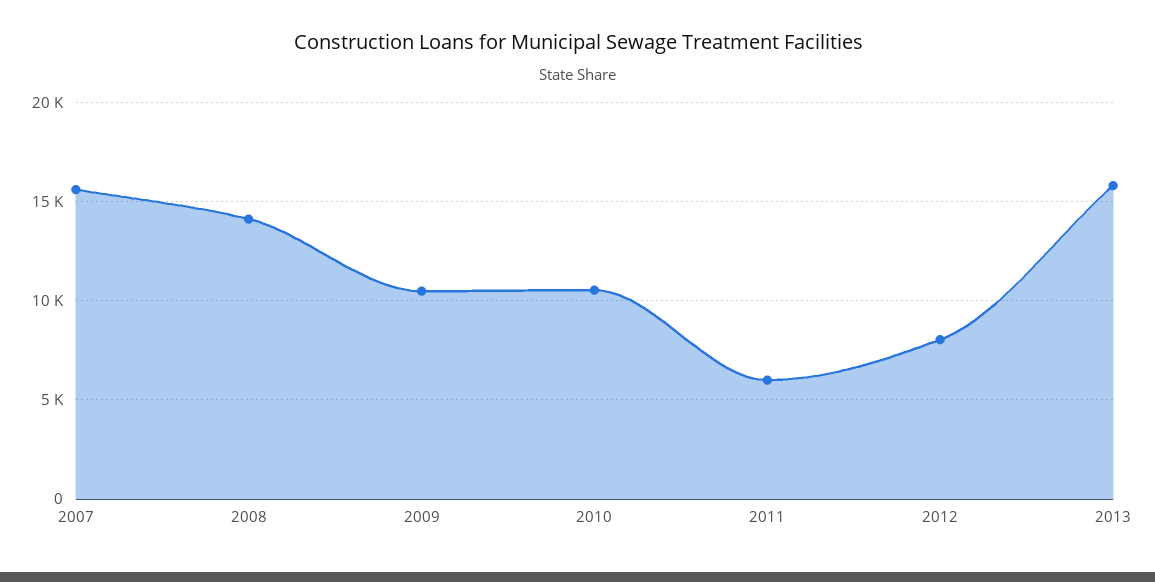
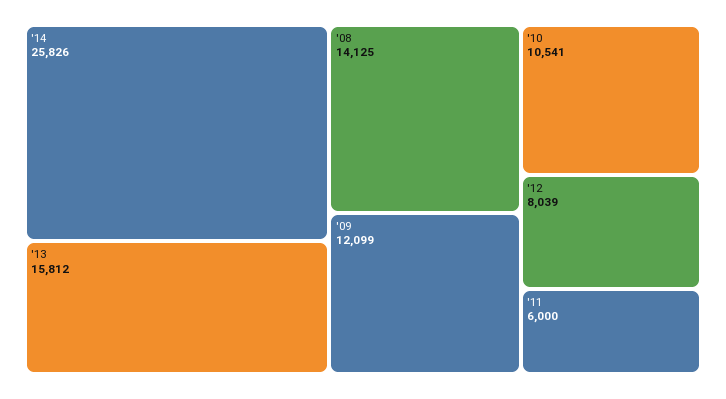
2007: 15500 -> none
2009: 10500 -> 12099
'14: none -> 25826

